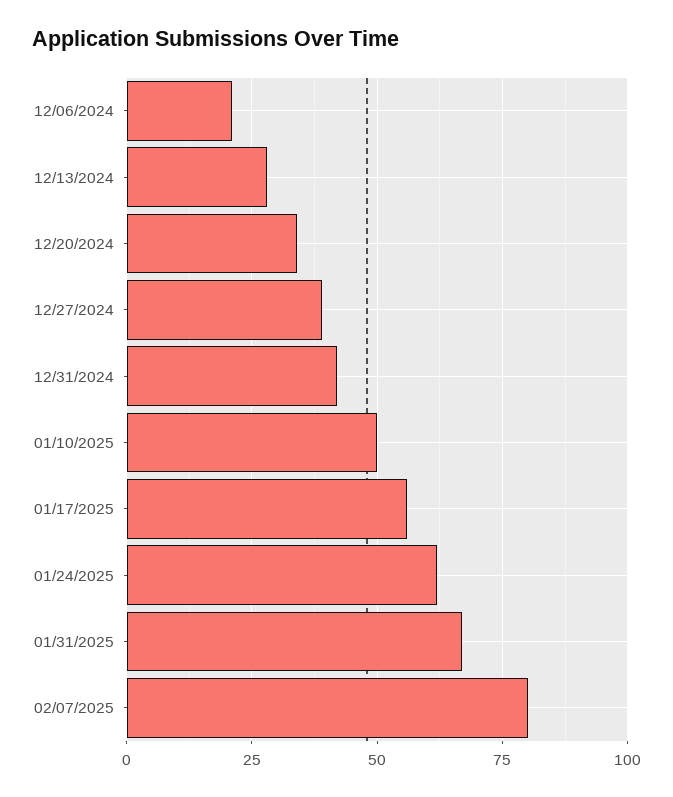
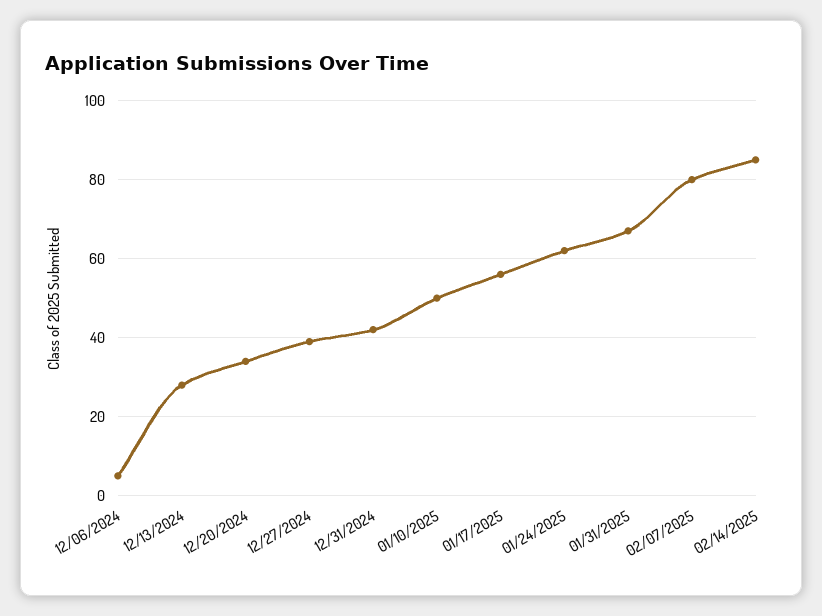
12/06/2024: 20 -> 5
02/14/2025: none -> 85

